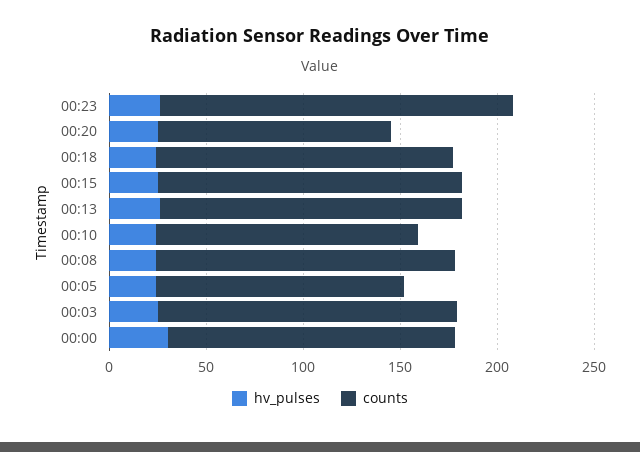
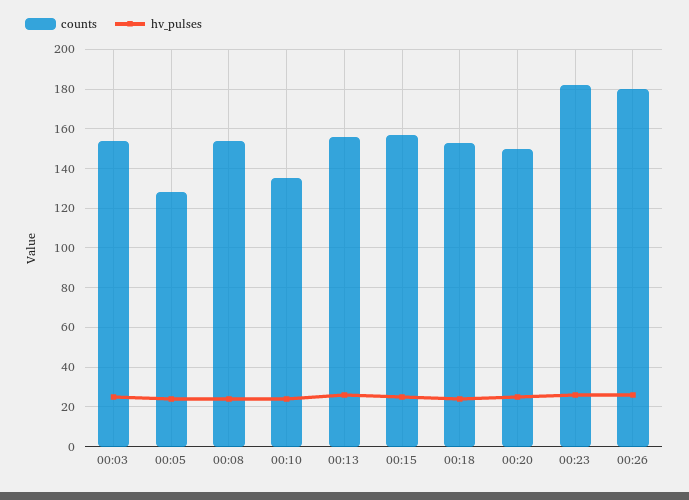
counts, 00:20: 120 -> 150
hv_pulses, 00:00: 30 -> none
counts, 00:00: 150 -> none
counts, 00:26: none -> 180
hv_pulses, 00:26: none -> 25

